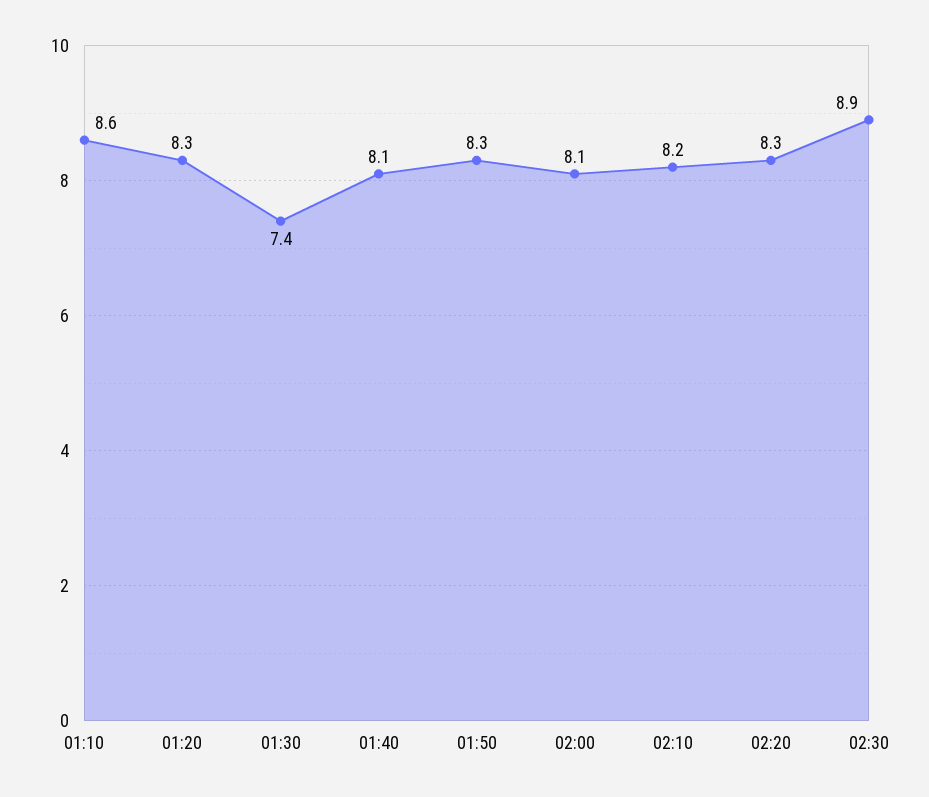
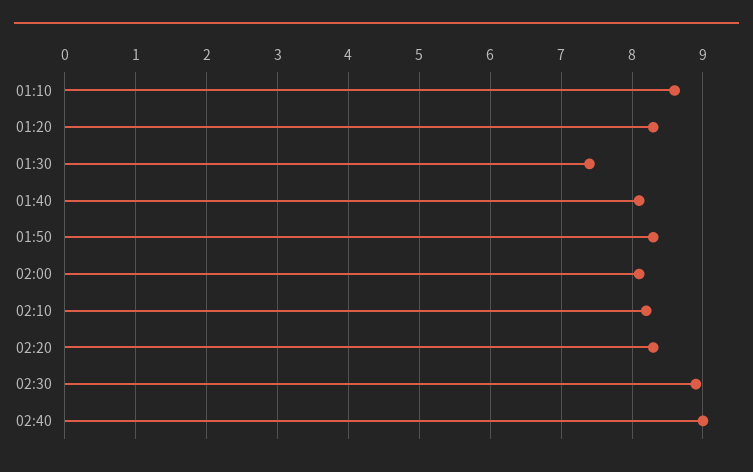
02:40: none -> 9

